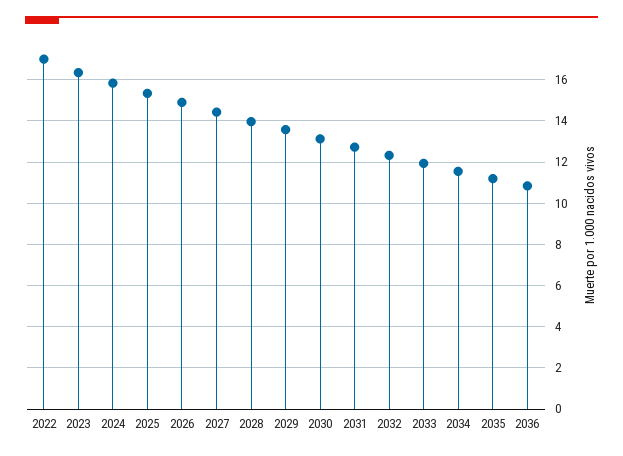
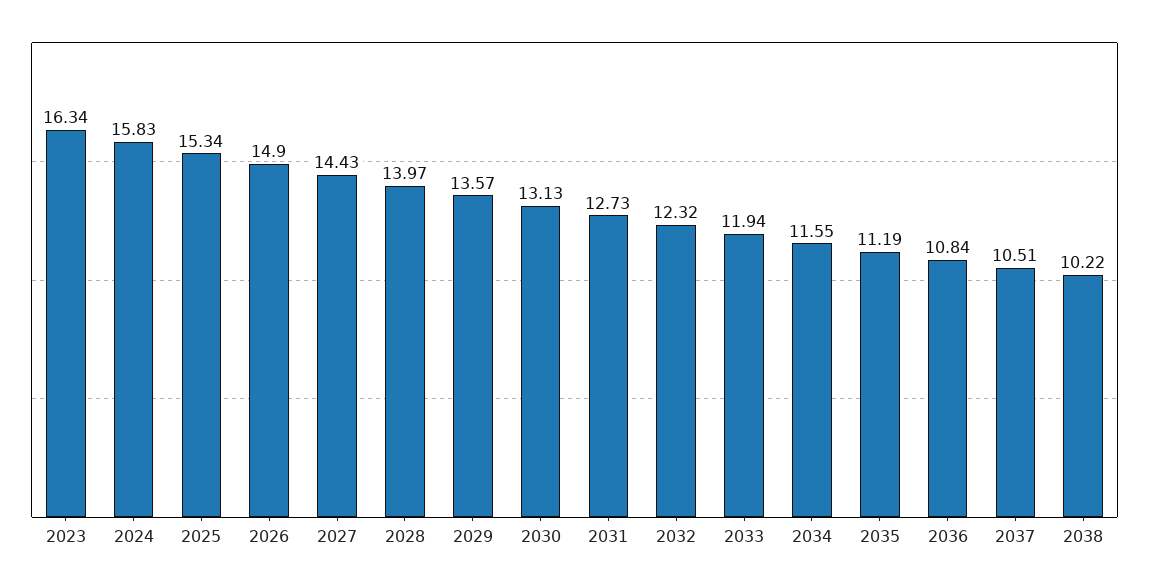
2022: 17 -> none
2037: none -> 10.51
2038: none -> 10.22

